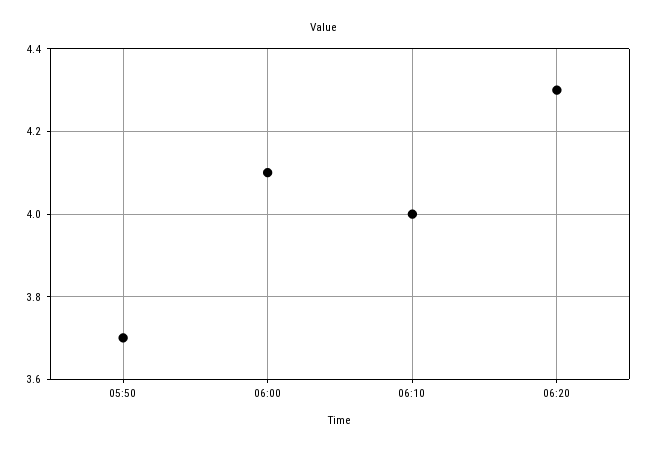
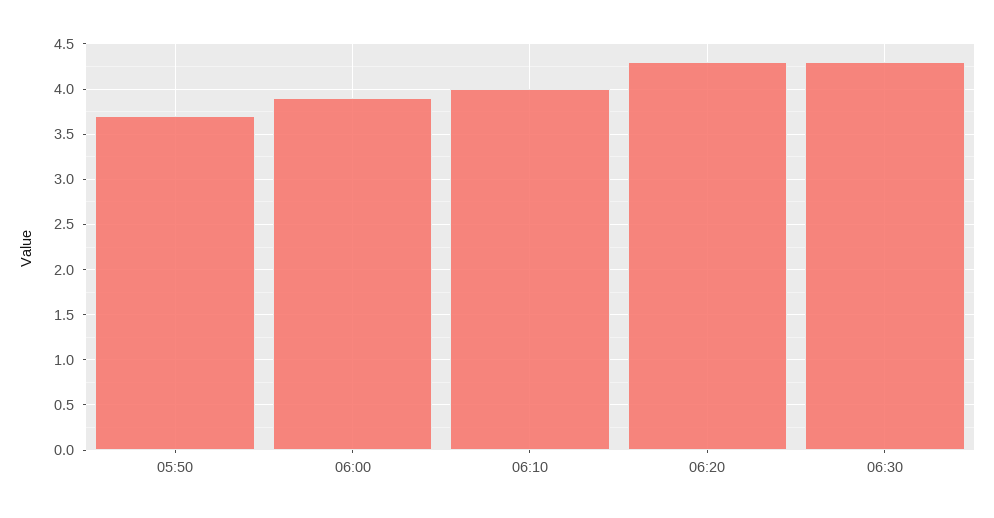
06:00: 4.1 -> 3.9
06:30: none -> 4.3

